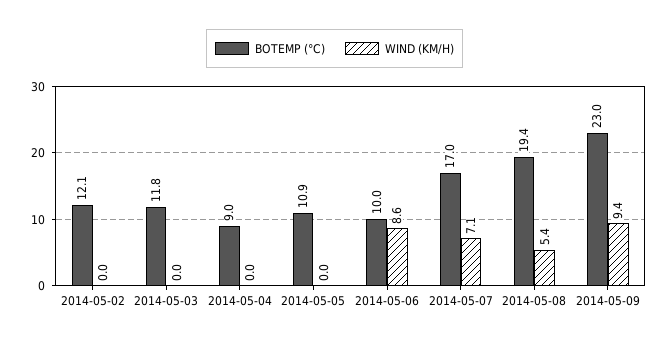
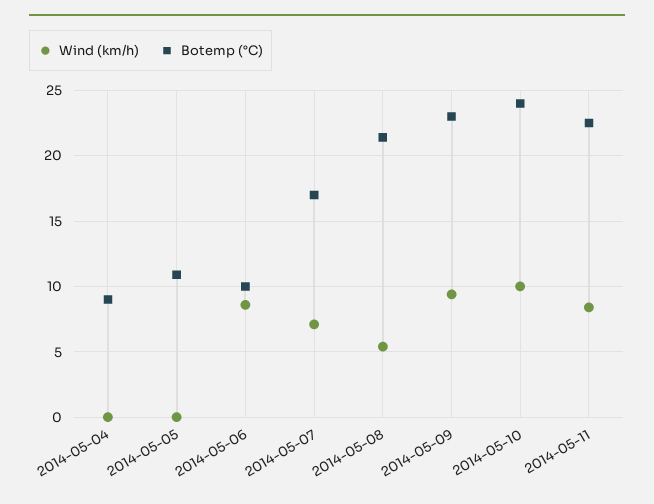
BOTEMP (°C), 2014-05-02: 12.1 -> none
WIND (KM/H), 2014-05-02: 0 -> none
BOTEMP (°C), 2014-05-03: 11.8 -> none
WIND (KM/H), 2014-05-03: 0 -> none
BOTEMP (°C), 2014-05-08: 19.4 -> 21.5
WIND (KM/H), 2014-05-10: none -> 10
BOTEMP (°C), 2014-05-10: none -> 24
WIND (KM/H), 2014-05-11: none -> 8.5
BOTEMP (°C), 2014-05-11: none -> 22.5

